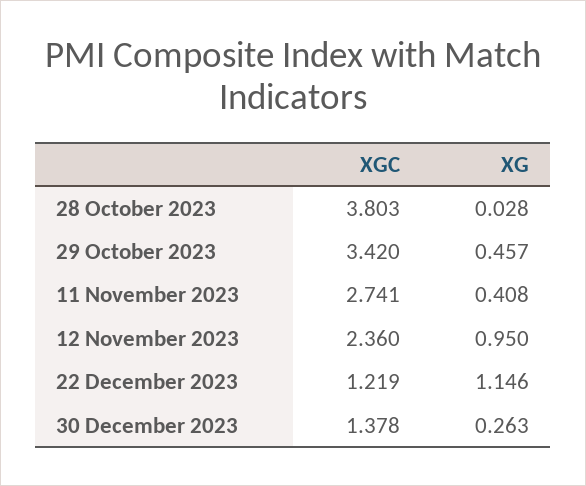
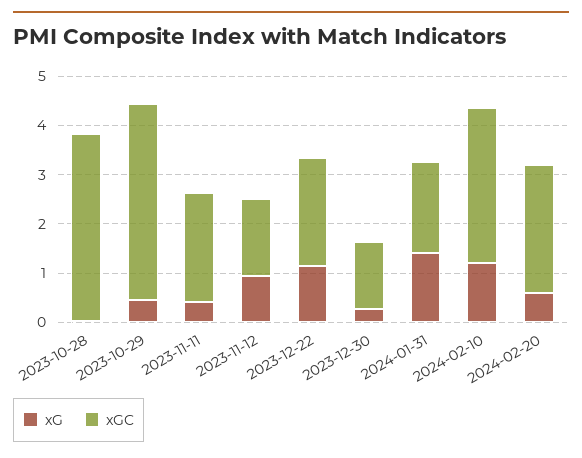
XGC, 29 October 2023: 3.42 -> 4
XGC, 11 November 2023: 2.741 -> 2.2
XGC, 12 November 2023: 2.36 -> 1.6
XGC, 22 December 2023: 1.219 -> 2.2
XG, 2024-01-31: none -> 1.4
XGC, 2024-01-31: none -> 1.8
XG, 2024-02-10: none -> 1.2
XGC, 2024-02-10: none -> 3.2
XG, 2024-02-20: none -> 0.6
XGC, 2024-02-20: none -> 2.6

